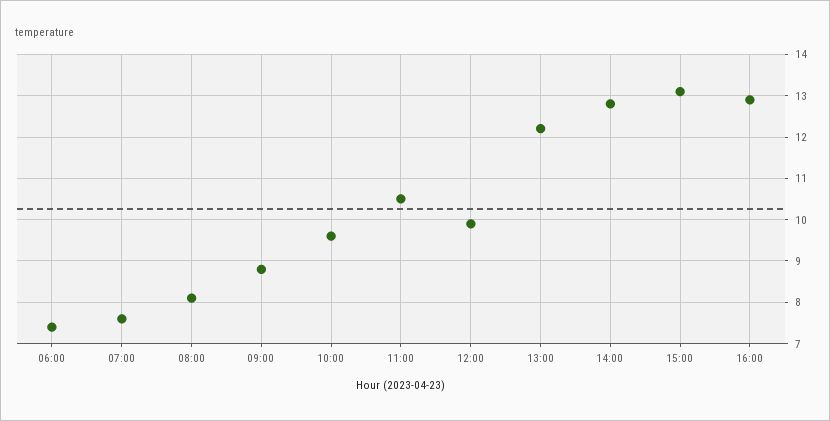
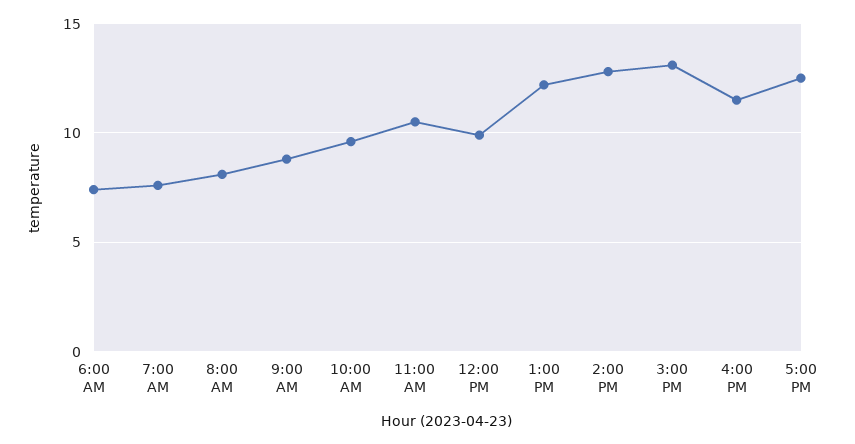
16:00: 13 -> 11.5
5:00 PM: none -> 12.5

